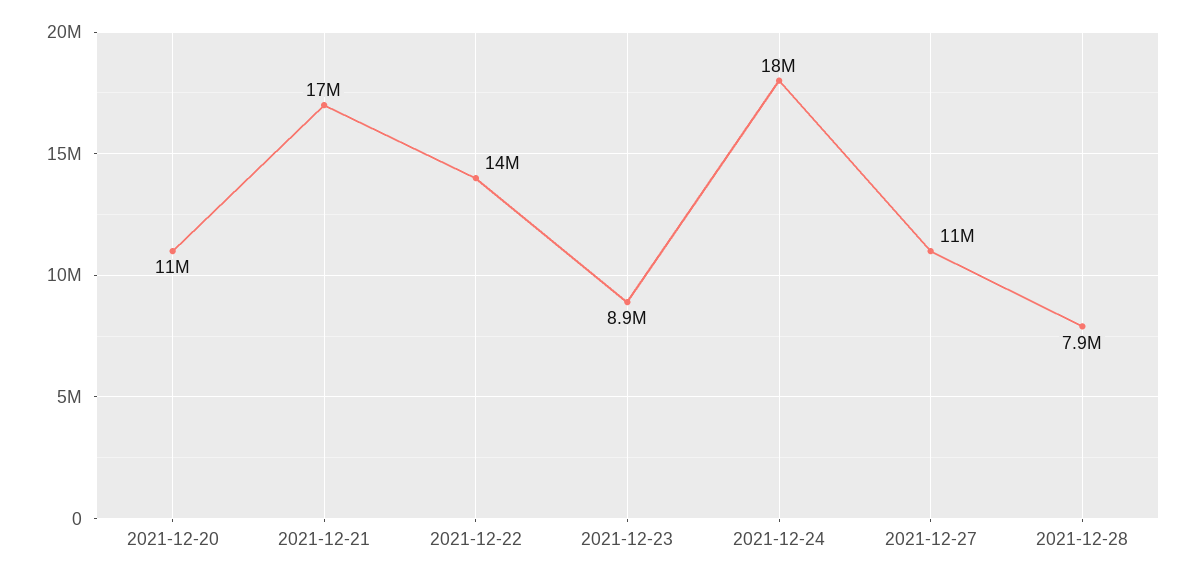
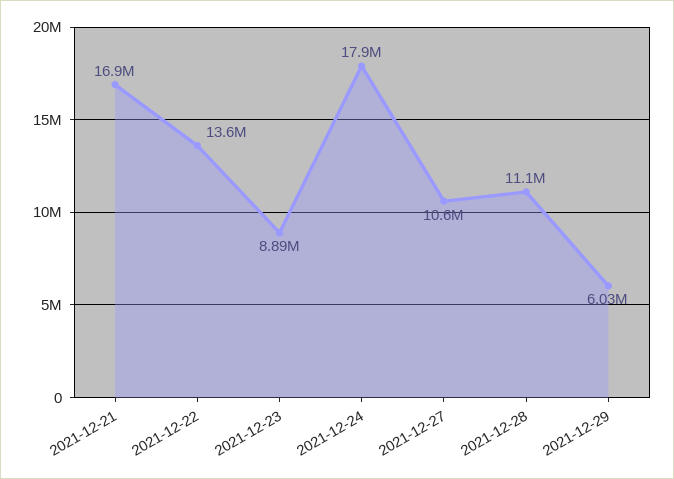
2021-12-20: 11000000 -> none
2021-12-28: 7900000 -> 11100000
2021-12-29: none -> 6030000

